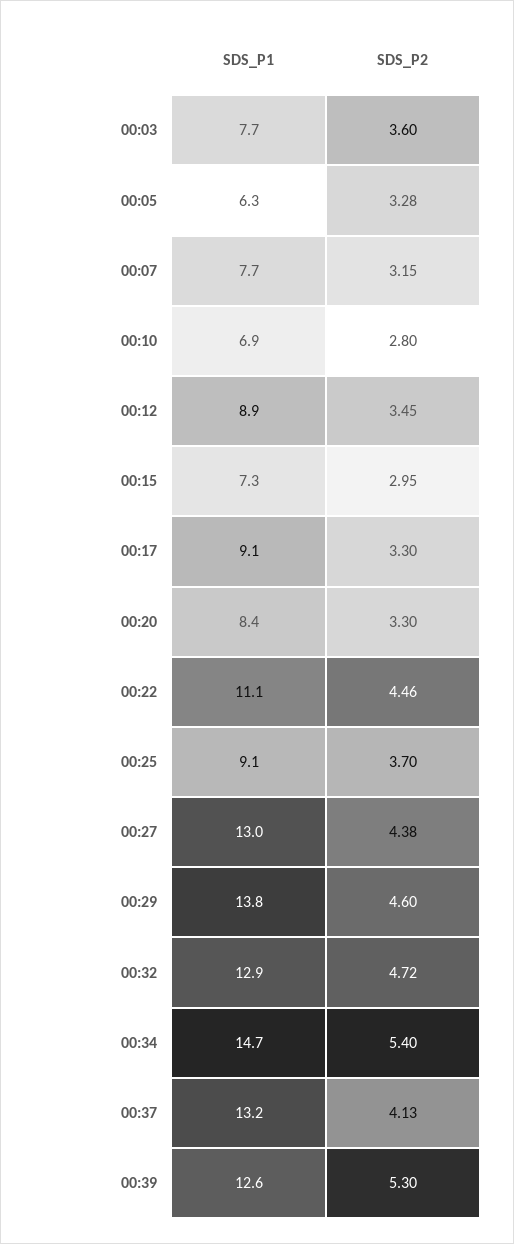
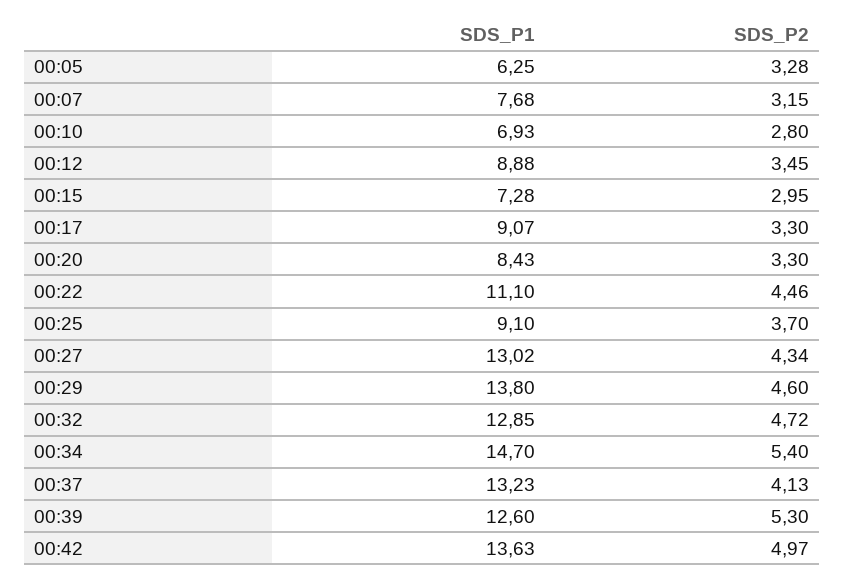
SDS_P1, 00:03: 7.7 -> none
SDS_P2, 00:03: 3.6 -> none
SDS_P2, 00:27: 4.38 -> 4.34
SDS_P1, 00:42: none -> 13.63
SDS_P2, 00:42: none -> 4.97

